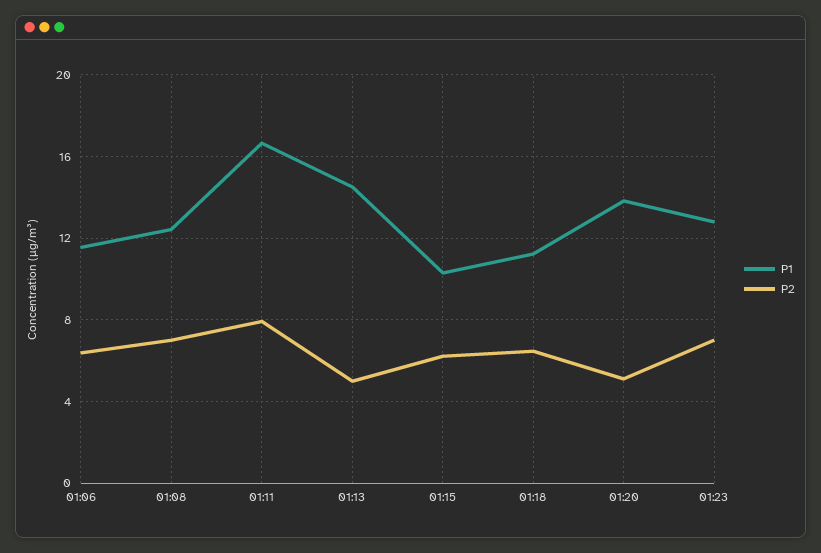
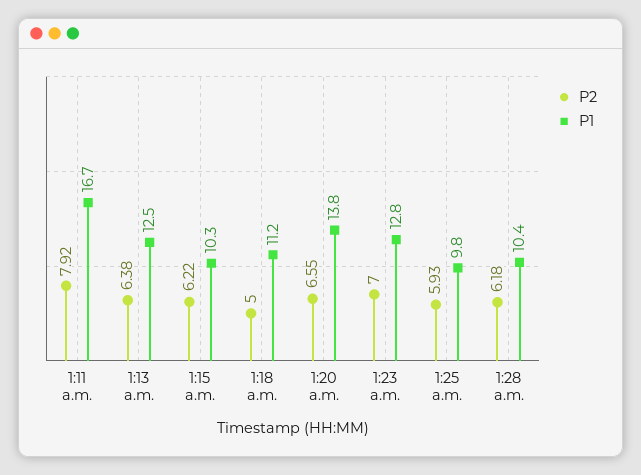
P1, 01:06: 11.5 -> none
P2, 01:06: 6.5 -> none
P1, 01:08: 12.5 -> none
P2, 01:08: 7 -> none
P1, 01:13: 14.5 -> 12.5
P2, 01:13: 5 -> 6.38
P2, 01:18: 6.5 -> 5
P2, 01:20: 5 -> 6.55
P2, 1:25 a.m.: none -> 5.93
P1, 1:25 a.m.: none -> 9.8
P2, 1:28 a.m.: none -> 6.18
P1, 1:28 a.m.: none -> 10.4

